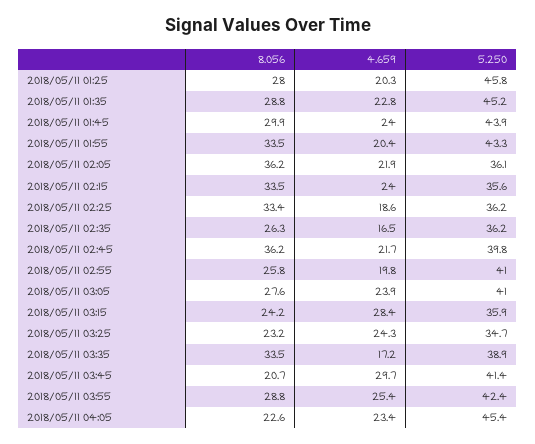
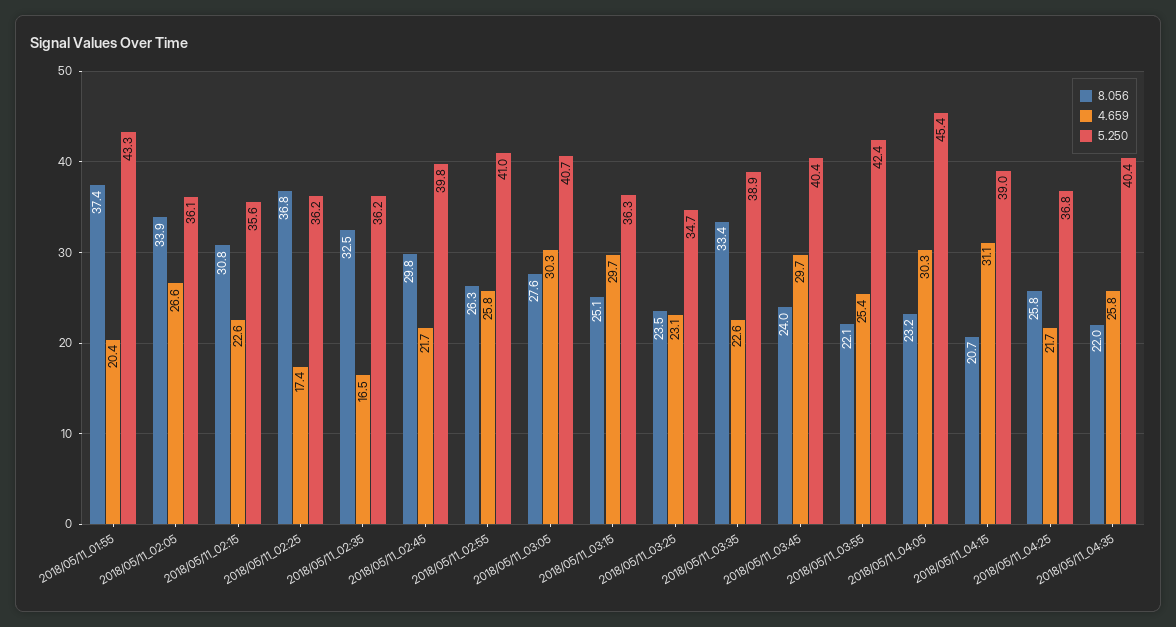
8.056, 2018/05/11 01:25: 28 -> none
4.659, 2018/05/11 01:25: 20.3 -> none
5.250, 2018/05/11 01:25: 45.8 -> none
8.056, 2018/05/11 01:35: 28.8 -> none
4.659, 2018/05/11 01:35: 22.8 -> none
5.250, 2018/05/11 01:35: 45.2 -> none
8.056, 2018/05/11 01:45: 29.9 -> none
4.659, 2018/05/11 01:45: 24 -> none
5.250, 2018/05/11 01:45: 43.9 -> none
8.056, 2018/05/11 01:55: 33.5 -> 37.4
8.056, 2018/05/11 02:05: 36.2 -> 33.9
4.659, 2018/05/11 02:05: 21.9 -> 26.6
8.056, 2018/05/11 02:15: 33.5 -> 30.8
4.659, 2018/05/11 02:15: 24 -> 22.6
8.056, 2018/05/11 02:25: 33.4 -> 36.8
4.659, 2018/05/11 02:25: 18.6 -> 17.4
8.056, 2018/05/11 02:35: 26.3 -> 32.5
8.056, 2018/05/11 02:45: 36.2 -> 29.8
8.056, 2018/05/11 02:55: 25.8 -> 26.3
4.659, 2018/05/11 02:55: 19.8 -> 25.8
4.659, 2018/05/11 03:05: 23.9 -> 30.3
5.250, 2018/05/11 03:05: 41 -> 40.7
8.056, 2018/05/11 03:15: 24.2 -> 25.1
4.659, 2018/05/11 03:15: 28.4 -> 29.7
5.250, 2018/05/11 03:15: 35.9 -> 36.3
8.056, 2018/05/11 03:25: 23.2 -> 23.5
4.659, 2018/05/11 03:25: 24.3 -> 23.1
8.056, 2018/05/11 03:35: 33.5 -> 33.4
4.659, 2018/05/11 03:35: 17.2 -> 22.6
8.056, 2018/05/11 03:45: 20.7 -> 24
5.250, 2018/05/11 03:45: 41.4 -> 40.4
8.056, 2018/05/11 03:55: 28.8 -> 22.1
8.056, 2018/05/11 04:05: 22.6 -> 23.2
4.659, 2018/05/11 04:05: 23.4 -> 30.3
8.056, 2018/05/11_04:15: none -> 20.7
4.659, 2018/05/11_04:15: none -> 31.1
5.250, 2018/05/11_04:15: none -> 39
8.056, 2018/05/11_04:25: none -> 25.8
4.659, 2018/05/11_04:25: none -> 21.7
5.250, 2018/05/11_04:25: none -> 36.8
8.056, 2018/05/11_04:35: none -> 22
4.659, 2018/05/11_04:35: none -> 25.8
5.250, 2018/05/11_04:35: none -> 40.4

